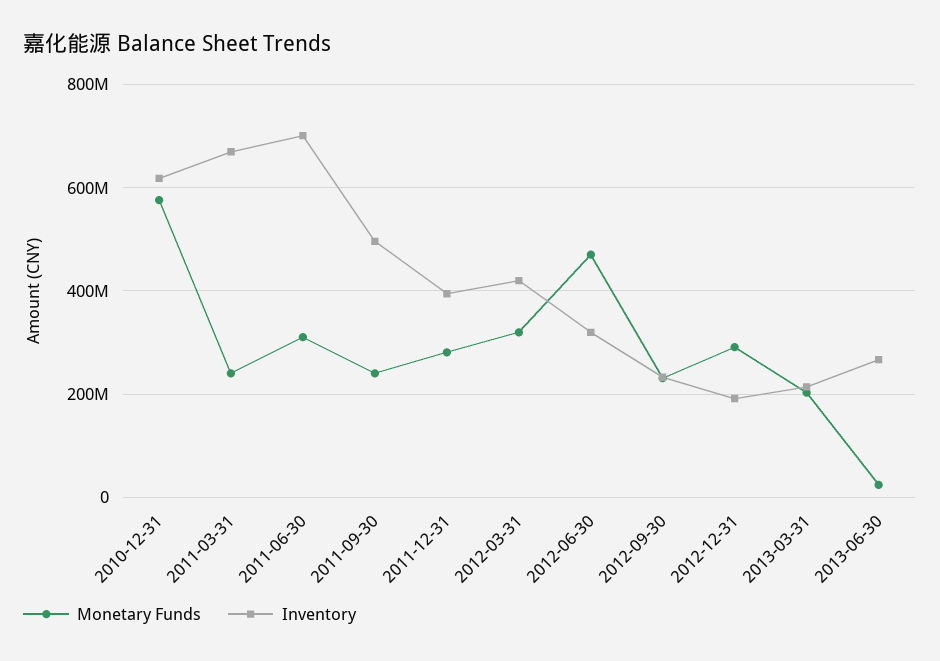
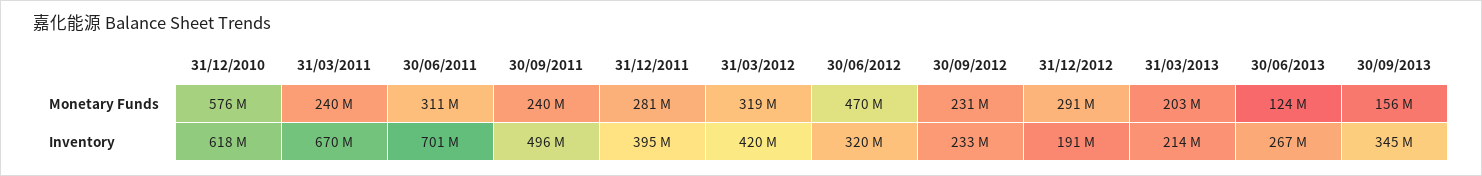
Monetary Funds, 2013-06-30: 20000000 -> 124000000
Monetary Funds, 30/09/2013: none -> 156000000
Inventory, 30/09/2013: none -> 345000000

